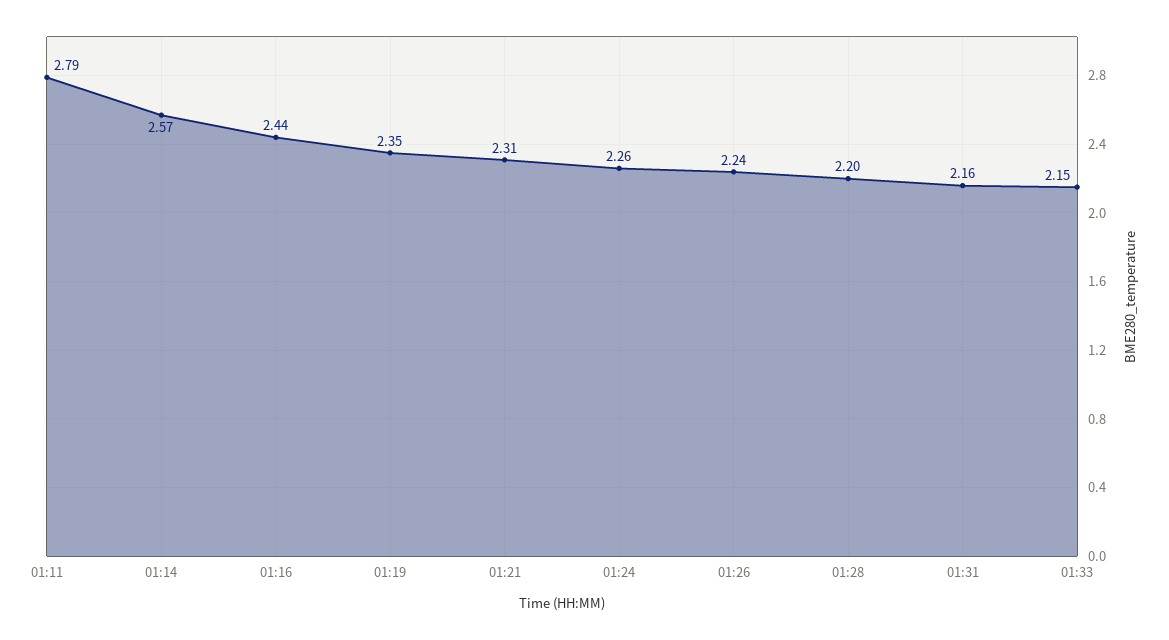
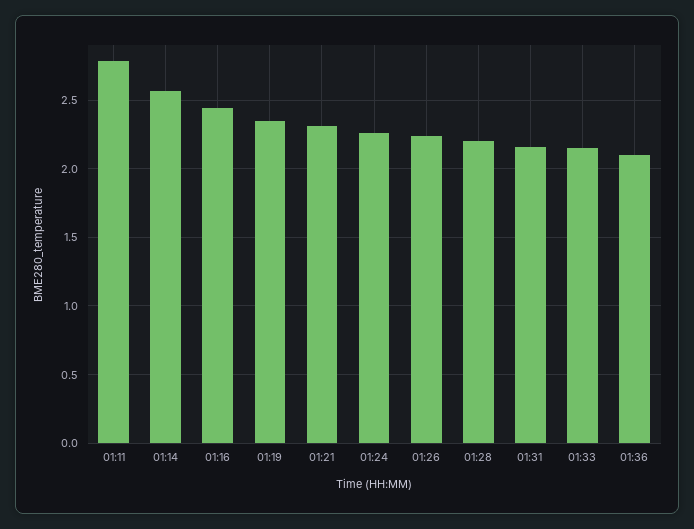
01:36: none -> 2.1

